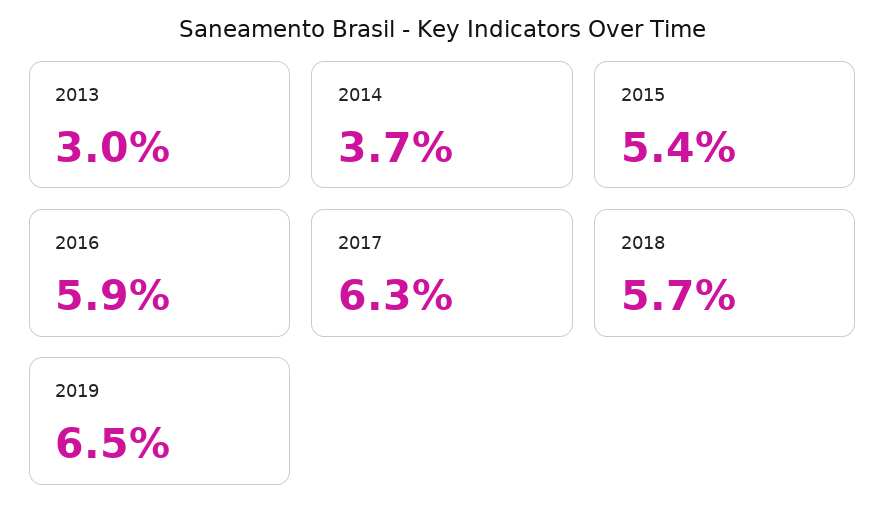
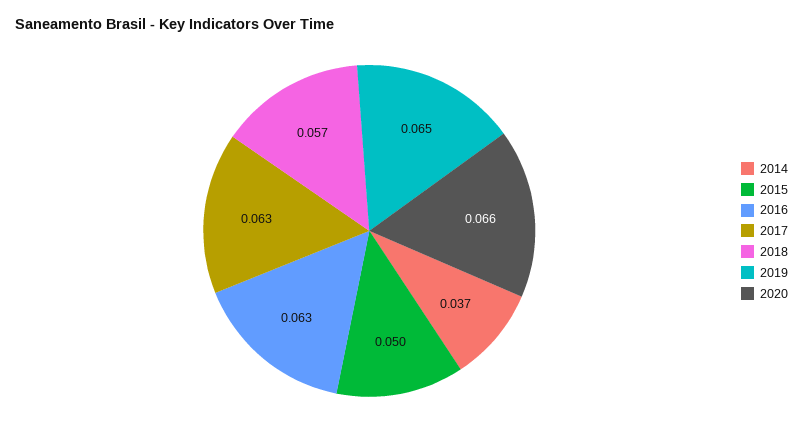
2013: 0.03 -> none
2015: 0.054 -> 0.05
2016: 0.059 -> 0.063
2020: none -> 0.066

